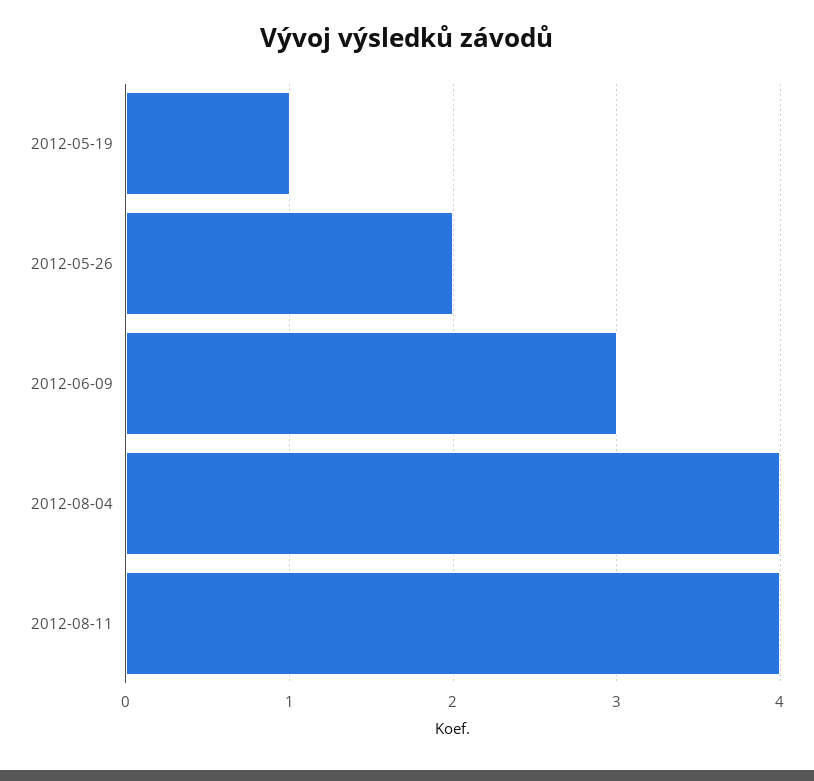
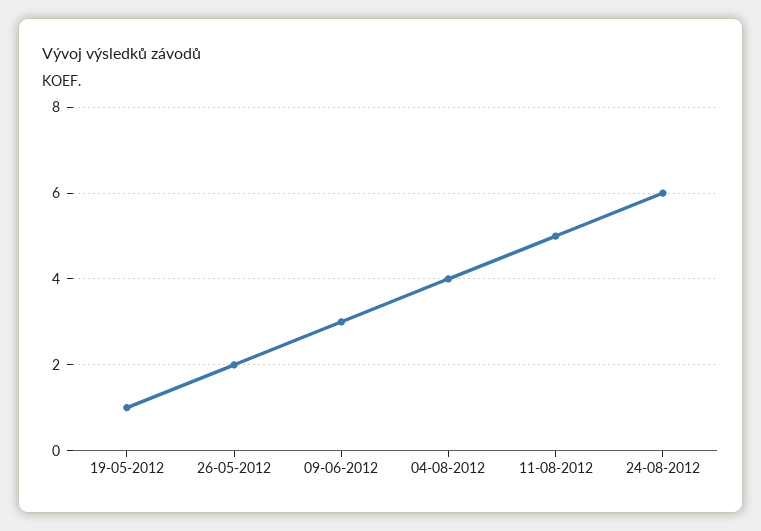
2012-08-11: 4 -> 5
24-08-2012: none -> 6

